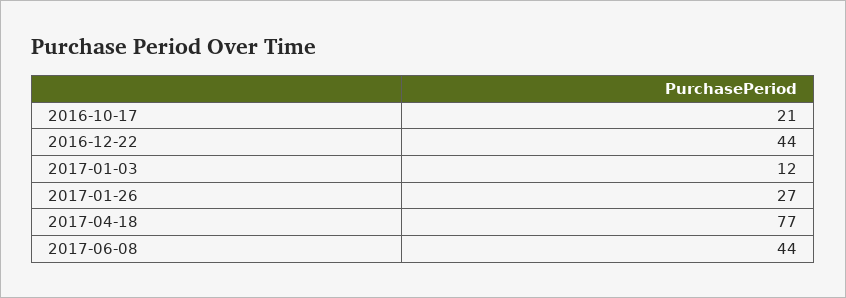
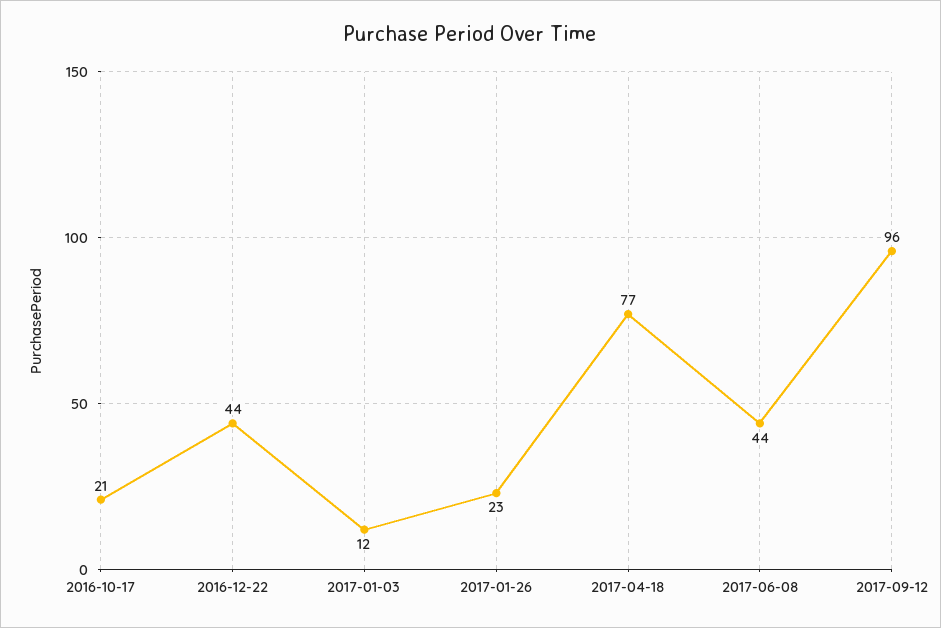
2017-01-26: 27 -> 23
2017-09-12: none -> 96

